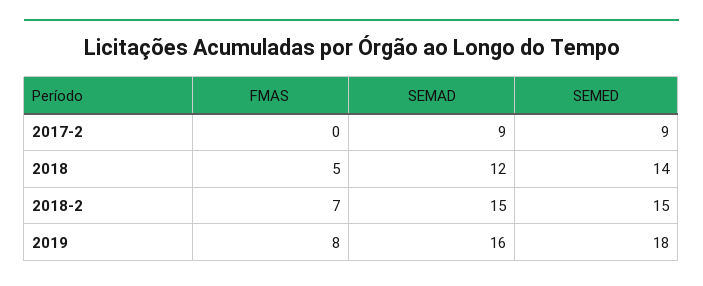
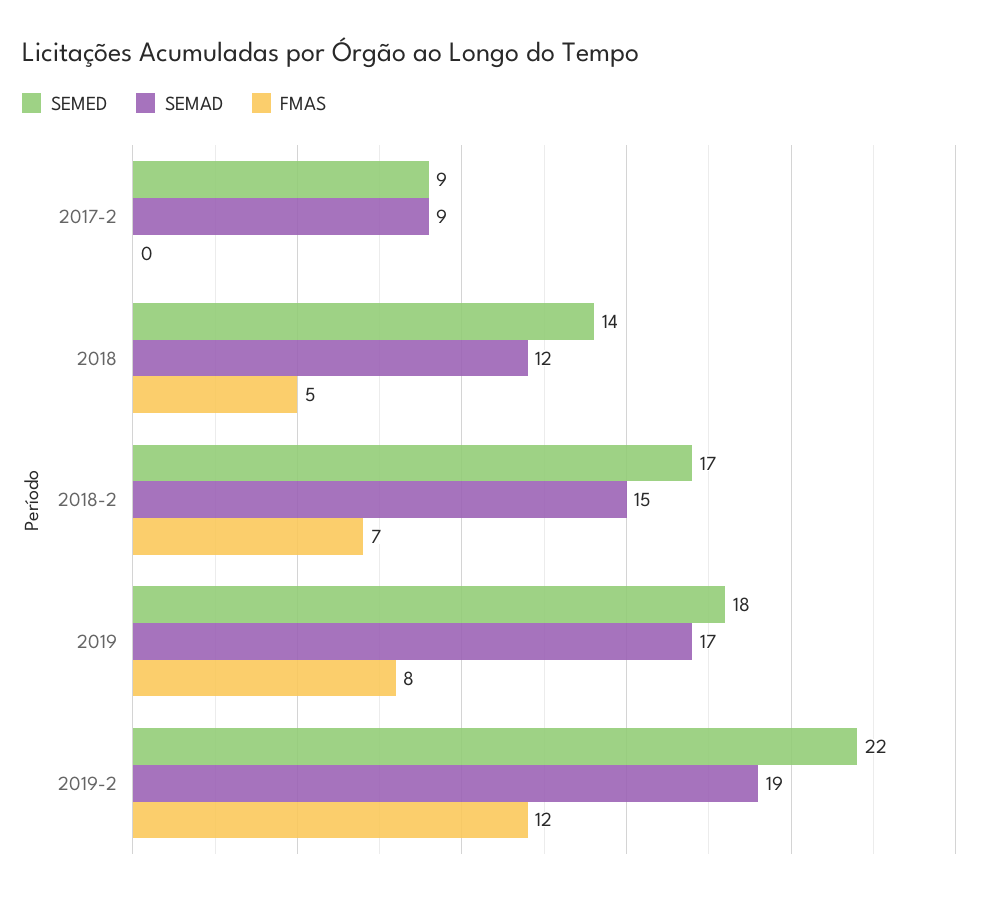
SEMED, 2018-2: 15 -> 17
SEMAD, 2019: 16 -> 17
SEMED, 2019-2: none -> 22
SEMAD, 2019-2: none -> 19
FMAS, 2019-2: none -> 12

